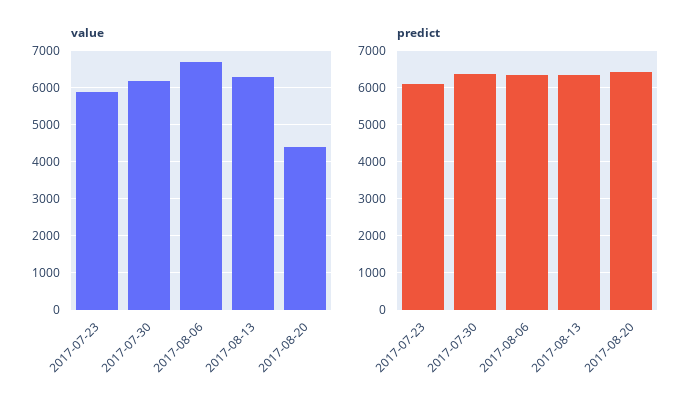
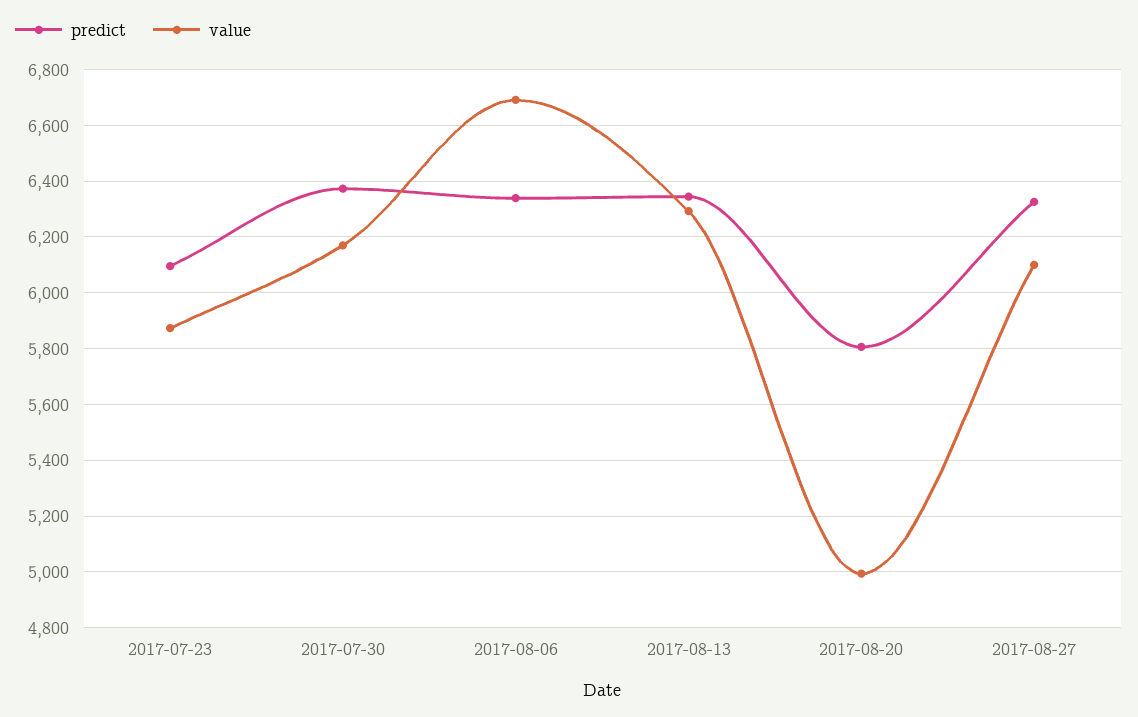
value, 2017-08-20: 4400 -> 5000
predict, 2017-08-20: 6400 -> 5800
predict, 2017-08-27: none -> 6325
value, 2017-08-27: none -> 6100

